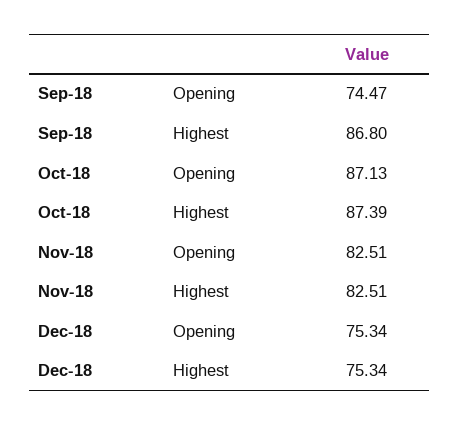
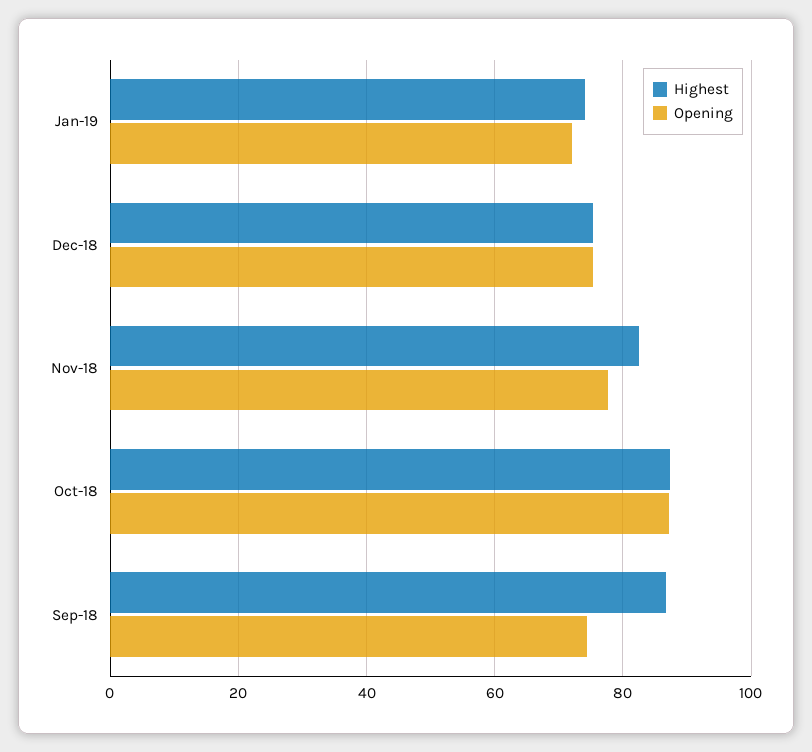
Opening, Nov-18: 82.51 -> 78
Highest, Jan-19: none -> 74
Opening, Jan-19: none -> 72

